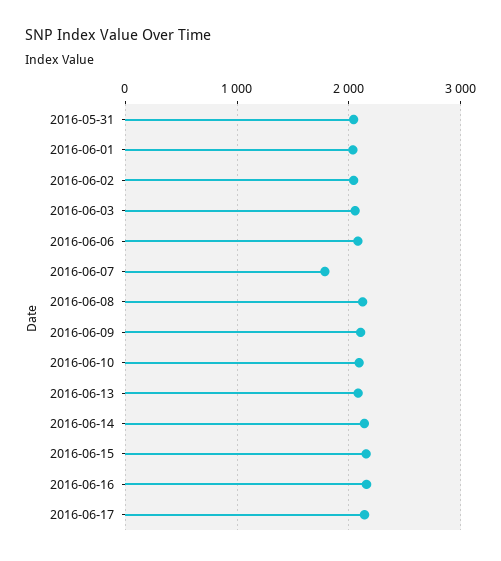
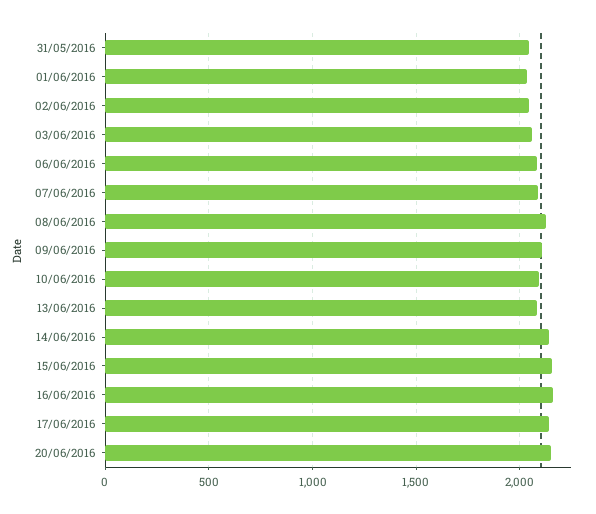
2016-06-07: 1800 -> 2100
20/06/2016: none -> 2150

